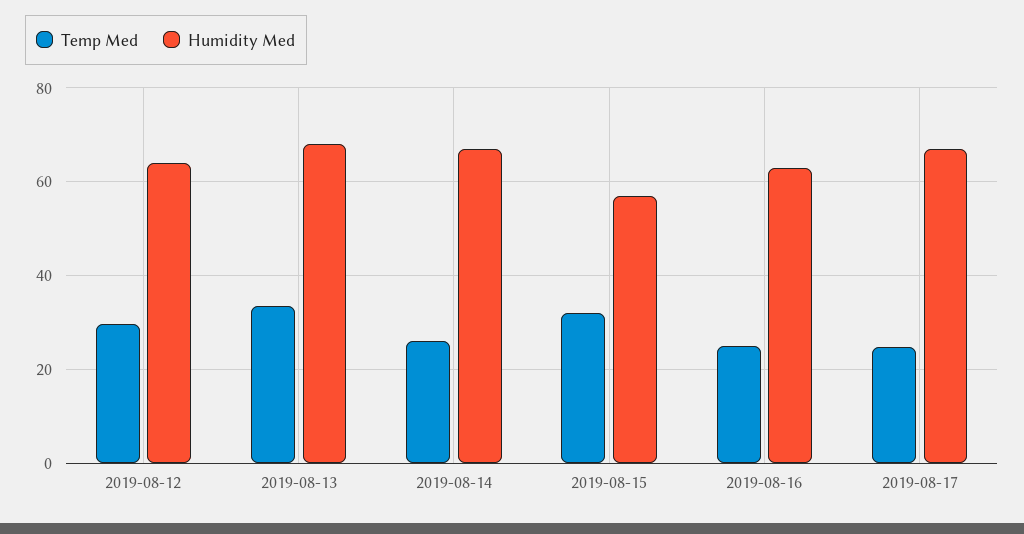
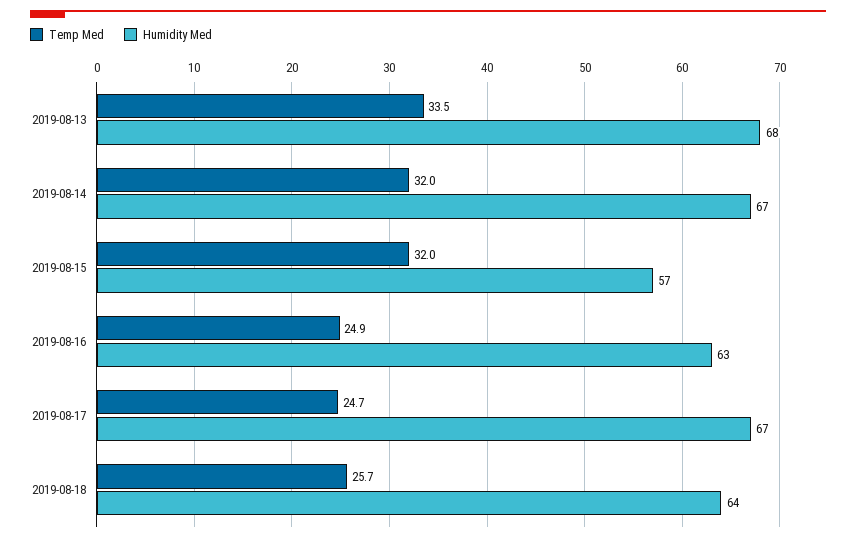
Temp Med, 2019-08-12: 30 -> none
Humidity Med, 2019-08-12: 64 -> none
Temp Med, 2019-08-14: 26 -> 32
Temp Med, 2019-08-18: none -> 25.7
Humidity Med, 2019-08-18: none -> 64

